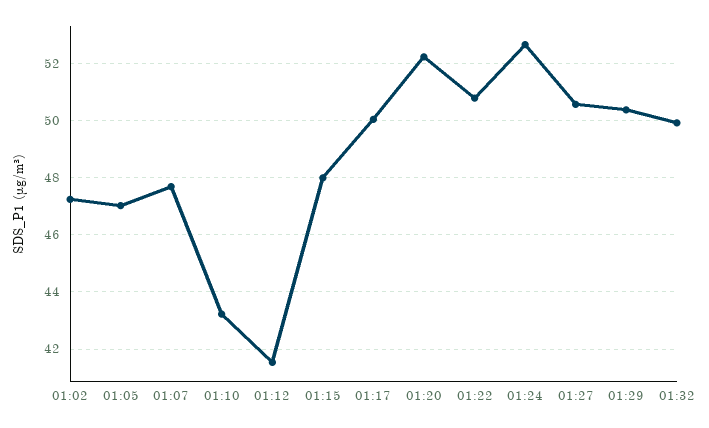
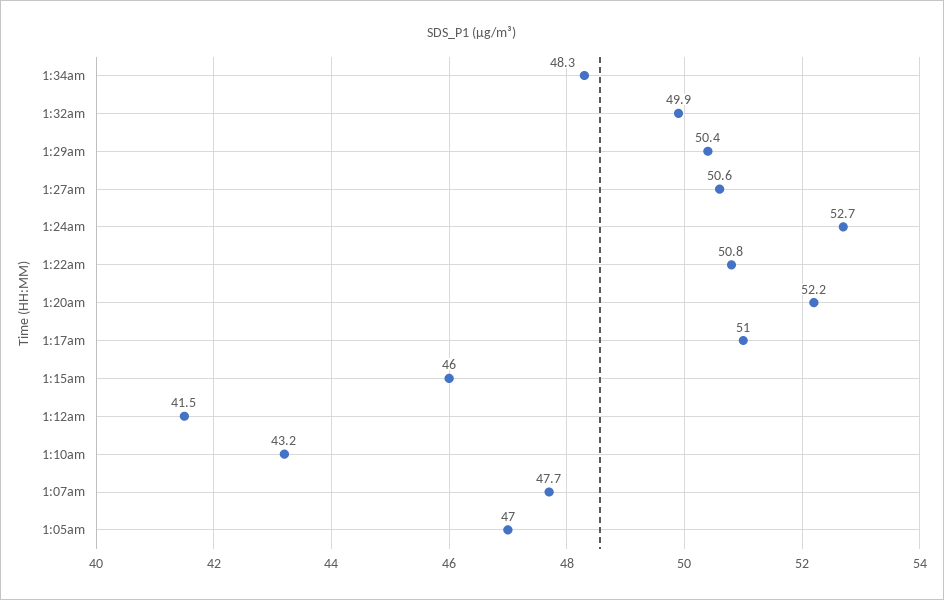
01:02: 47.25 -> none
01:15: 48 -> 46
01:17: 50 -> 51
1:34am: none -> 48.3

